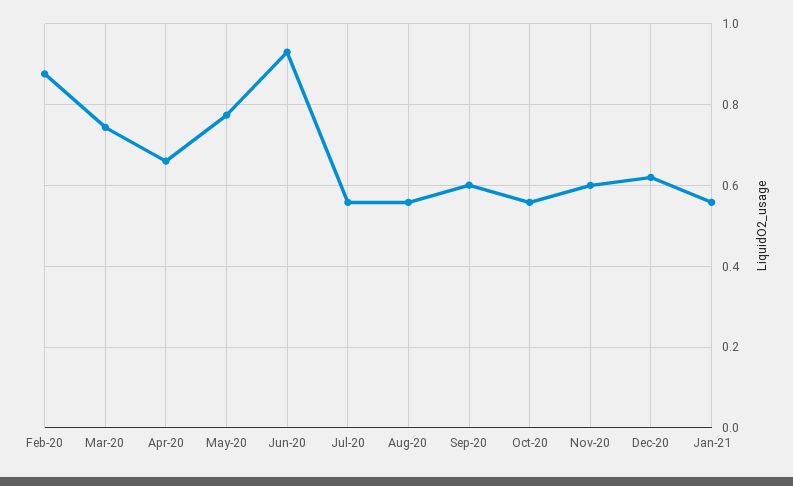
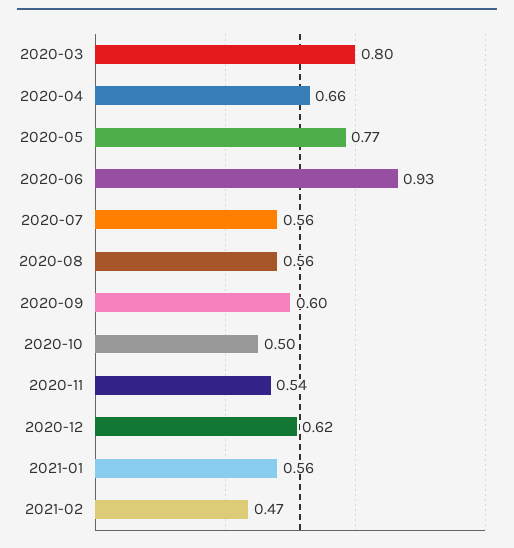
Feb-20: 0.88 -> none
Mar-20: 0.74 -> 0.8
Oct-20: 0.56 -> 0.5
Nov-20: 0.6 -> 0.54
2021-02: none -> 0.47

